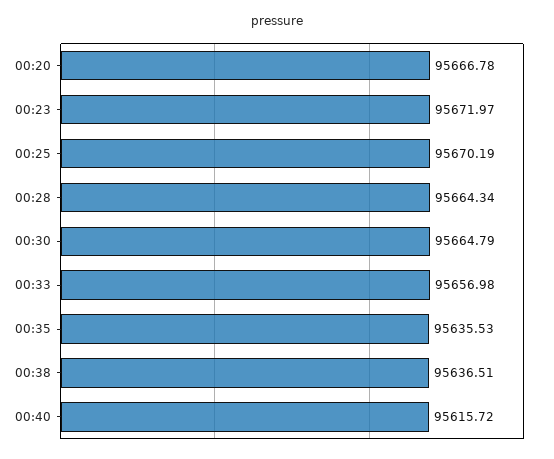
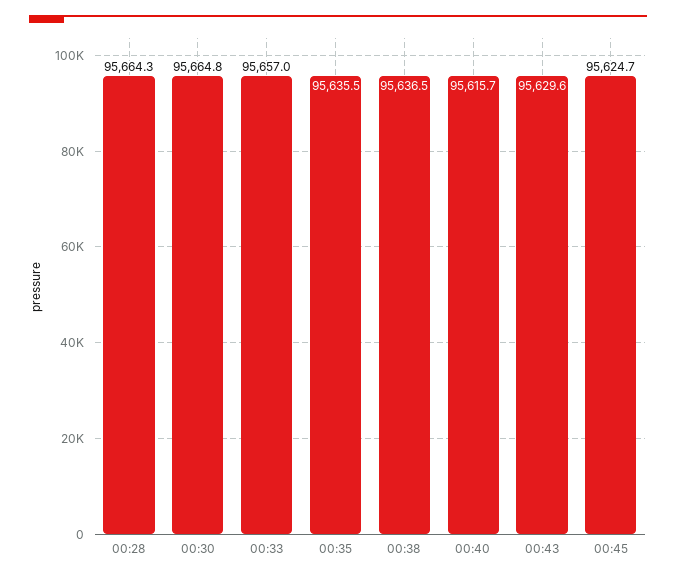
00:20: 95666.78 -> none
00:23: 95671.97 -> none
00:25: 95670.19 -> none
00:43: none -> 95629.6
00:45: none -> 95624.7

